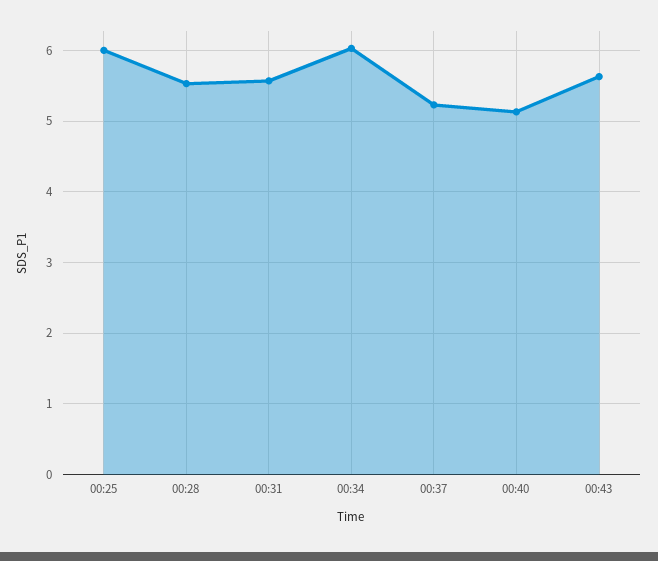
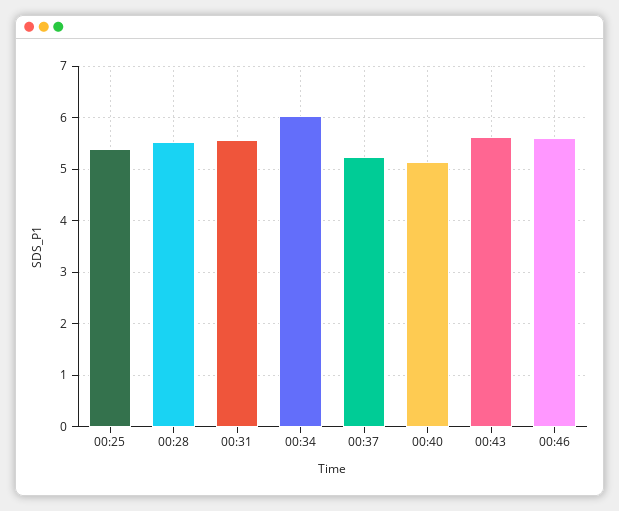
00:25: 6 -> 5.4
00:46: none -> 5.6

